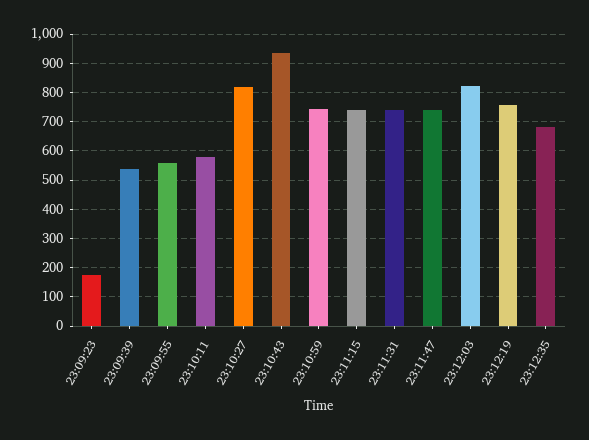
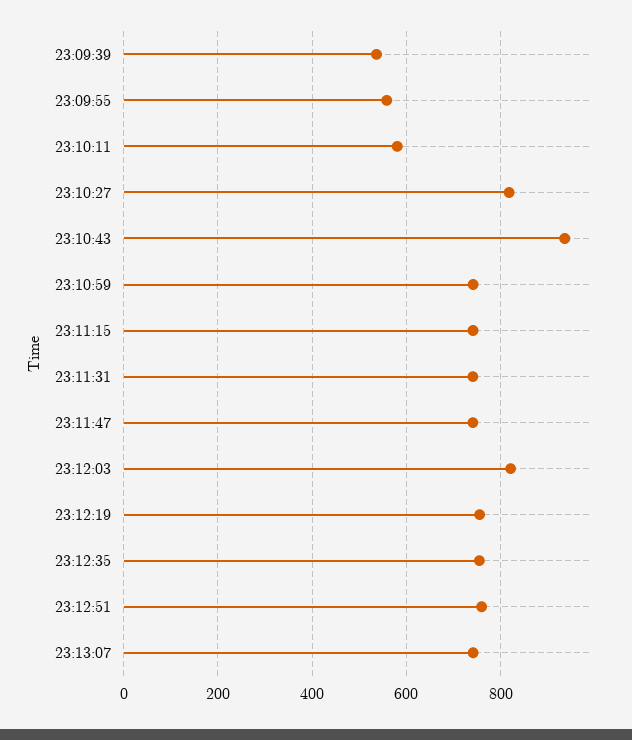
23:09:23: 175 -> none
23:12:35: 675 -> 760
23:12:51: none -> 760
23:13:07: none -> 740

